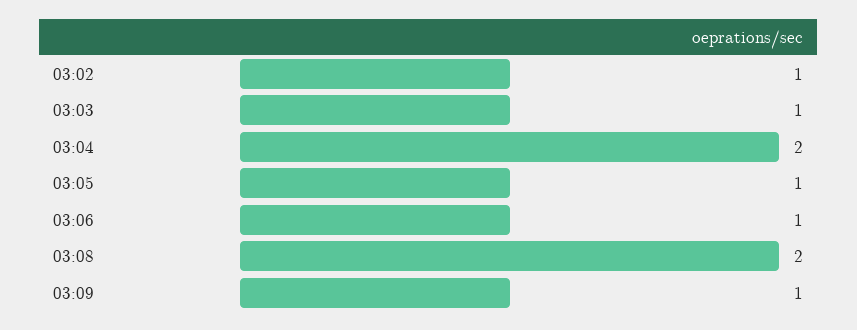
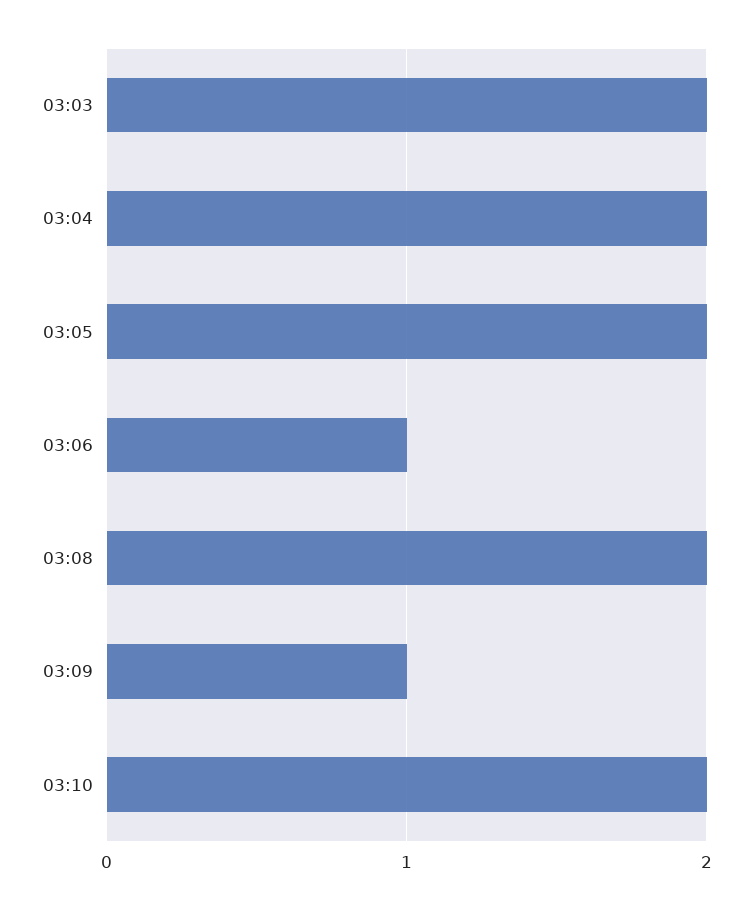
03:02: 1 -> none
03:03: 1 -> 2
03:05: 1 -> 2
03:10: none -> 2

